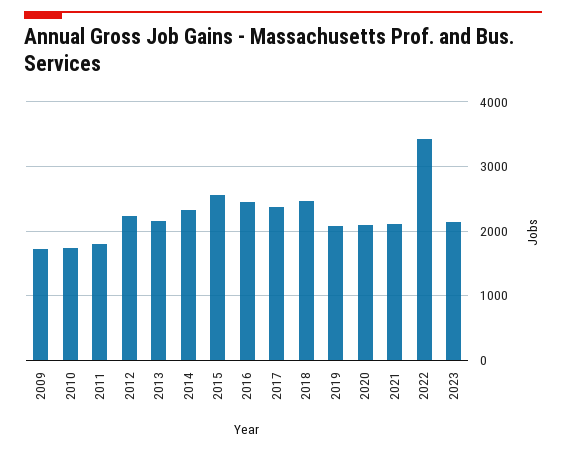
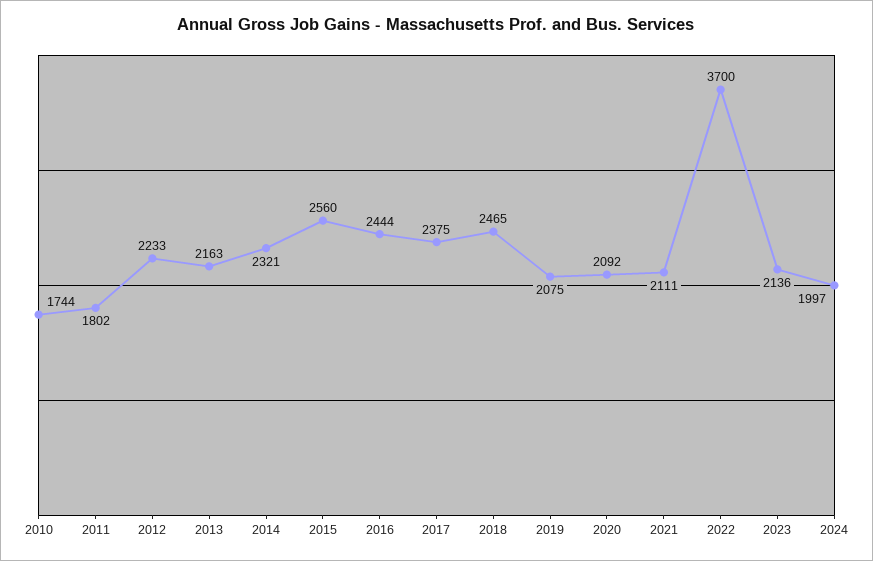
2009: 1700 -> none
2022: 3400 -> 3700
2024: none -> 1997

